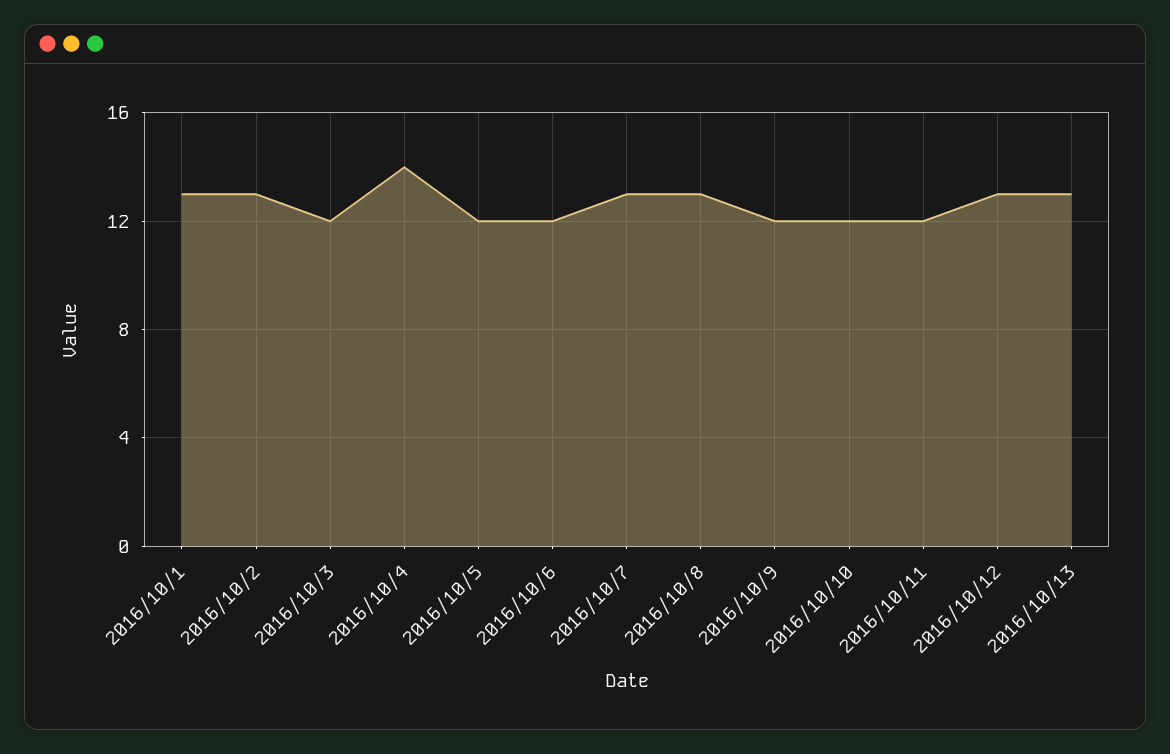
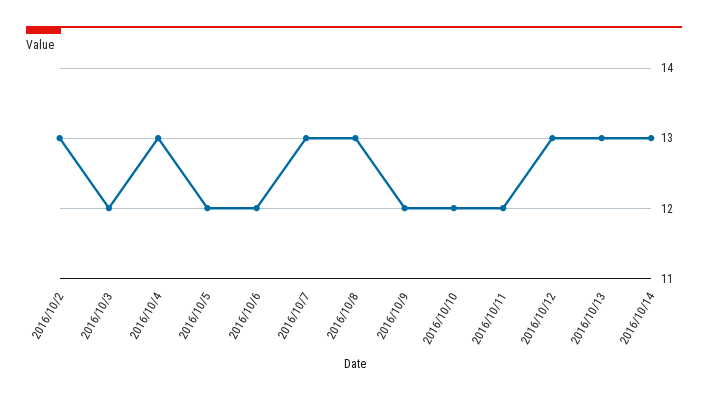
2016/10/1: 13 -> none
2016/10/4: 14 -> 13
2016/10/14: none -> 13

